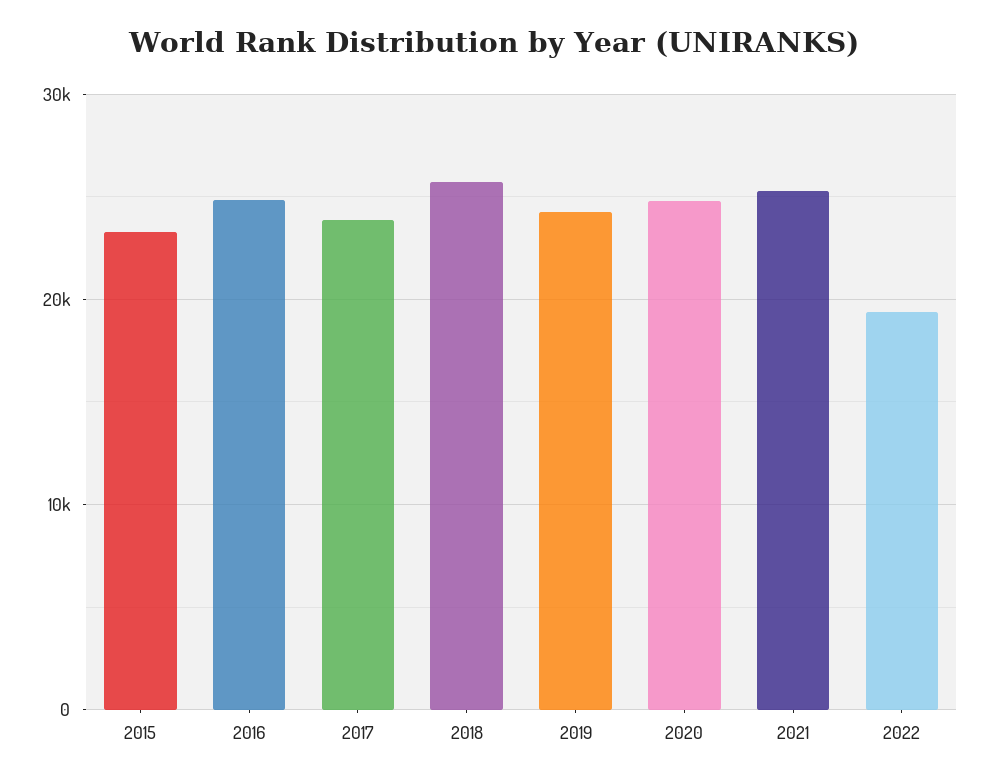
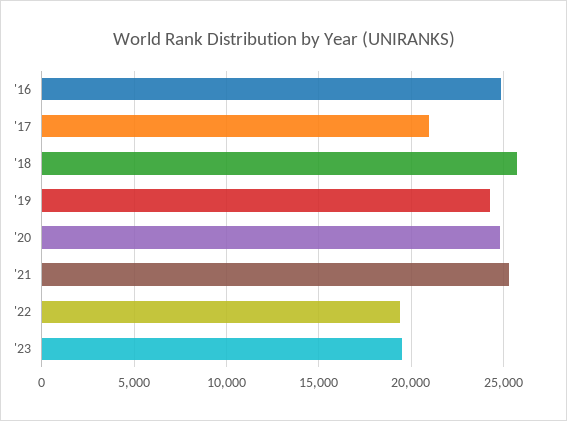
2015: 23000 -> none
2017: 24000 -> 21000
'23: none -> 19500

